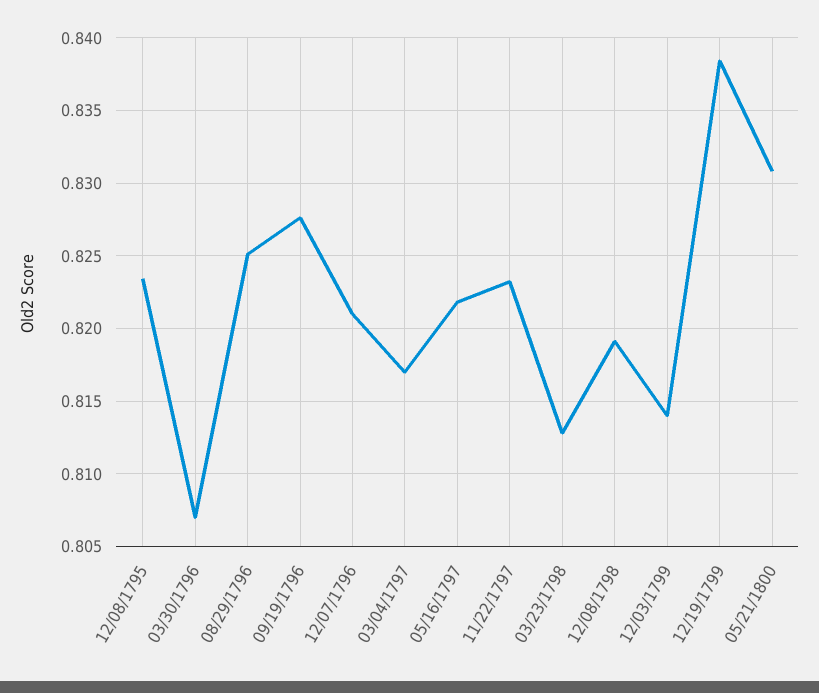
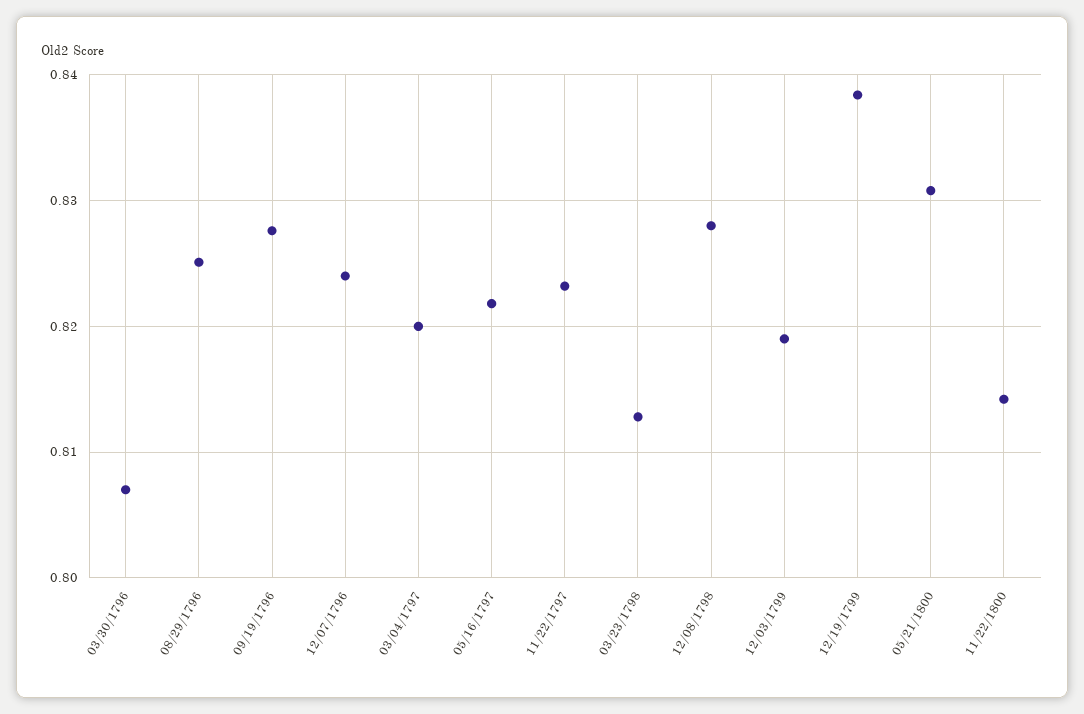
12/08/1795: 0.8235 -> none
12/07/1796: 0.821 -> 0.824
03/04/1797: 0.817 -> 0.82
12/08/1798: 0.819 -> 0.828
12/03/1799: 0.814 -> 0.819
11/22/1800: none -> 0.814

